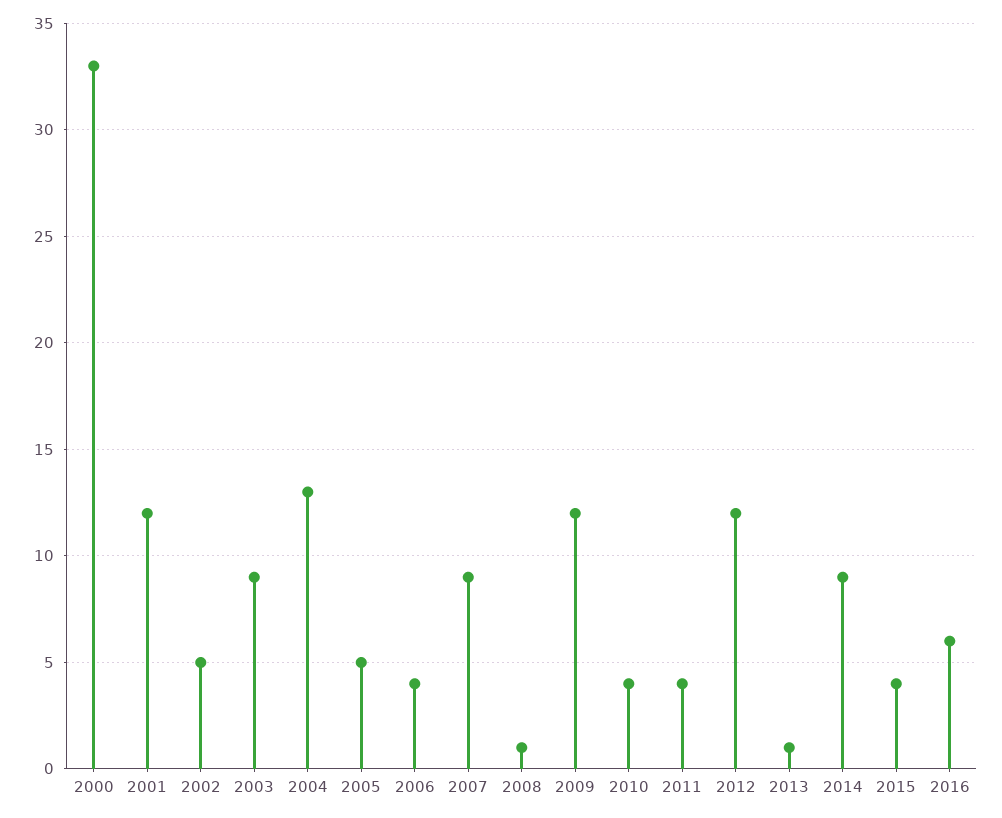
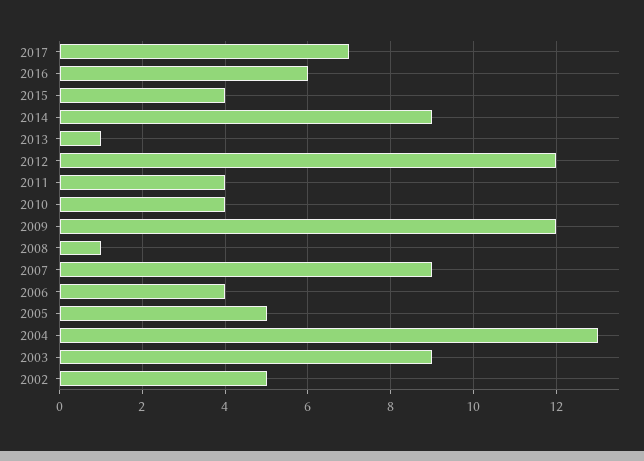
2000: 33 -> none
2001: 12 -> none
2017: none -> 7

